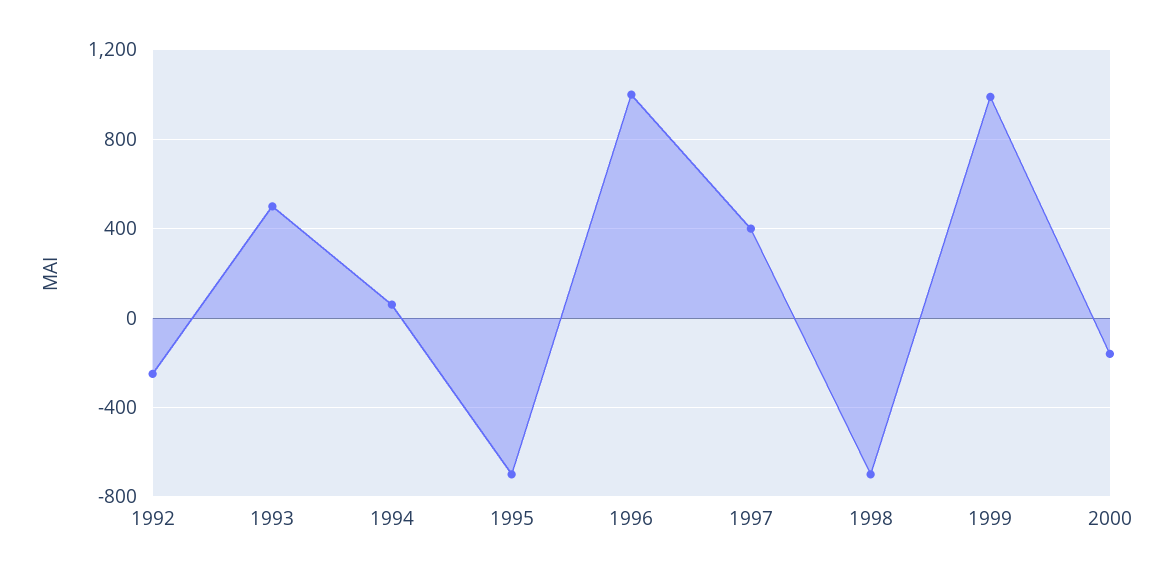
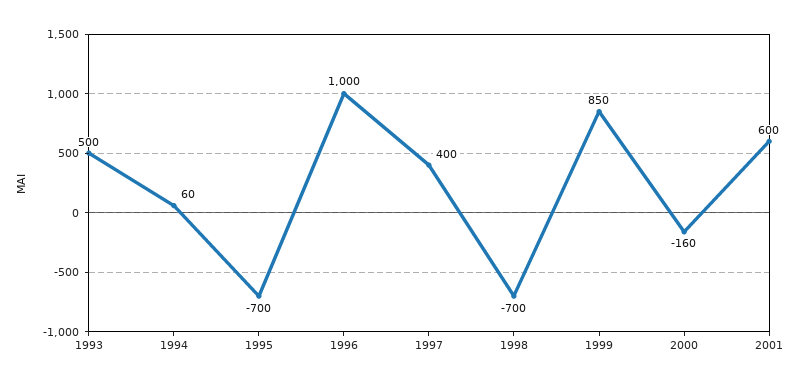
1992: -250 -> none
1999: 1000 -> 850
2001: none -> 600

